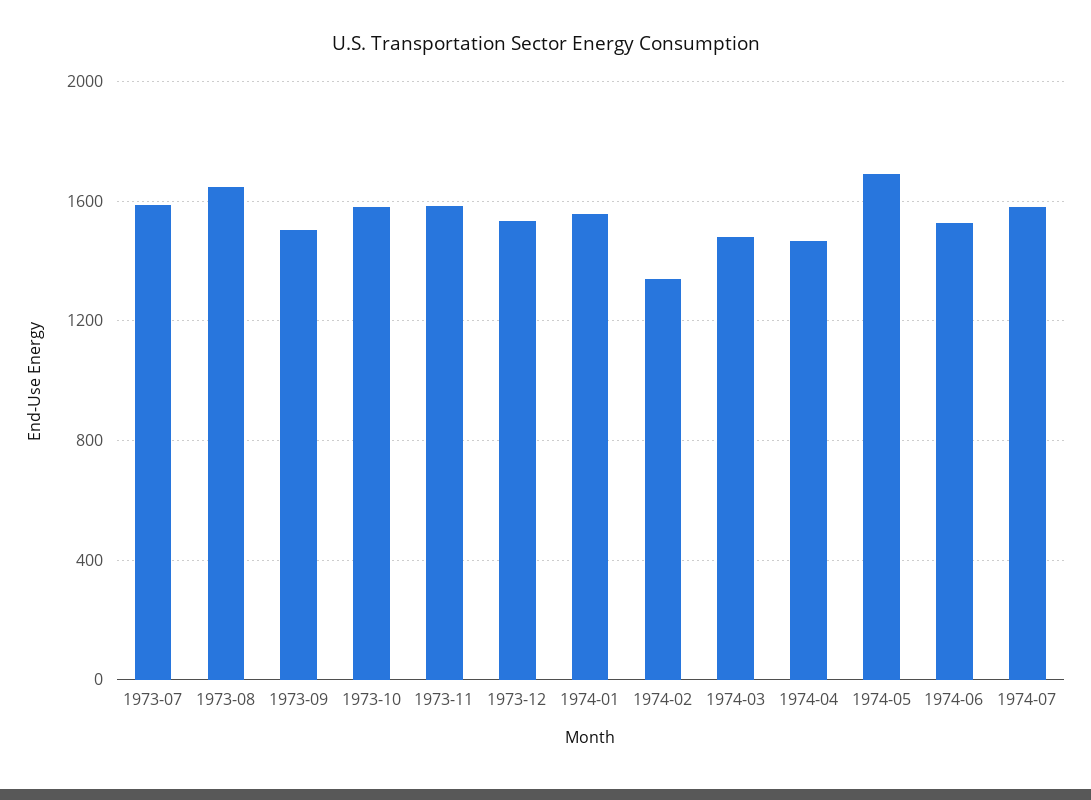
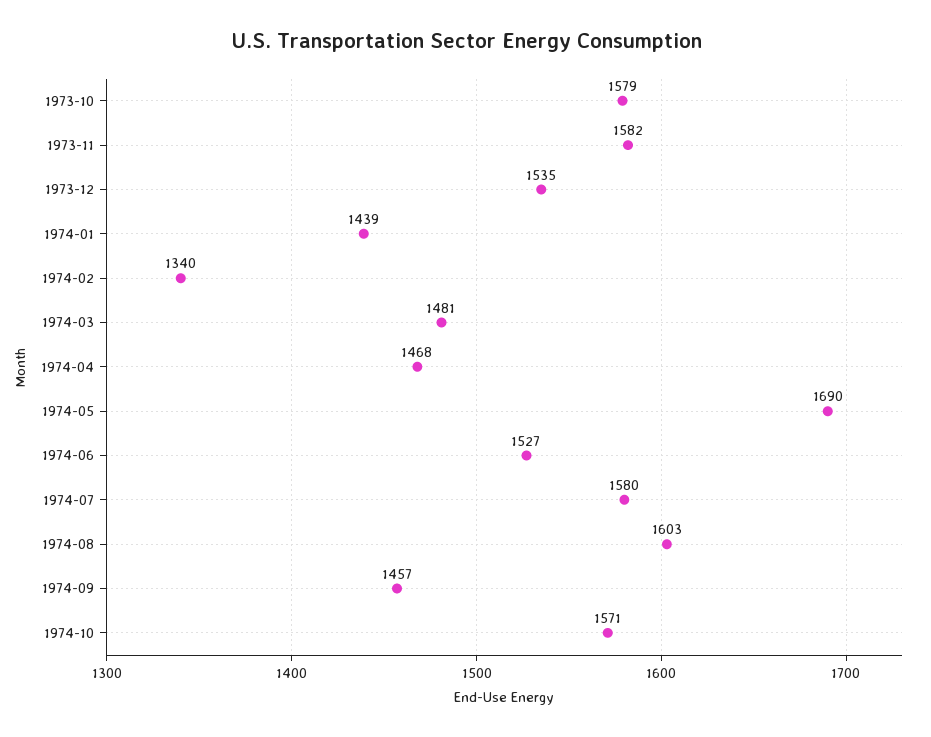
1973-07: 1600 -> none
1973-08: 1650 -> none
1973-09: 1500 -> none
1974-01: 1550 -> 1439
1974-08: none -> 1603
1974-09: none -> 1457
1974-10: none -> 1571

